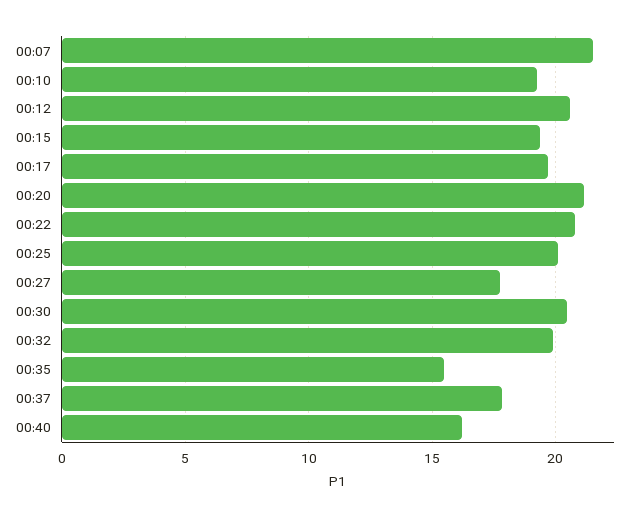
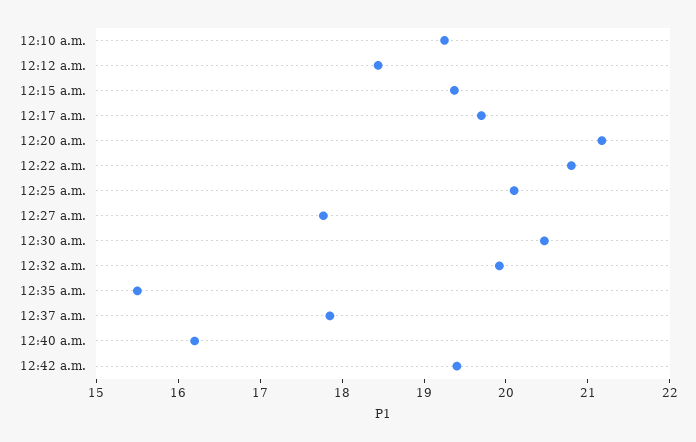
00:07: 21.5 -> none
00:12: 20.5 -> 18.4
12:42 a.m.: none -> 19.4

